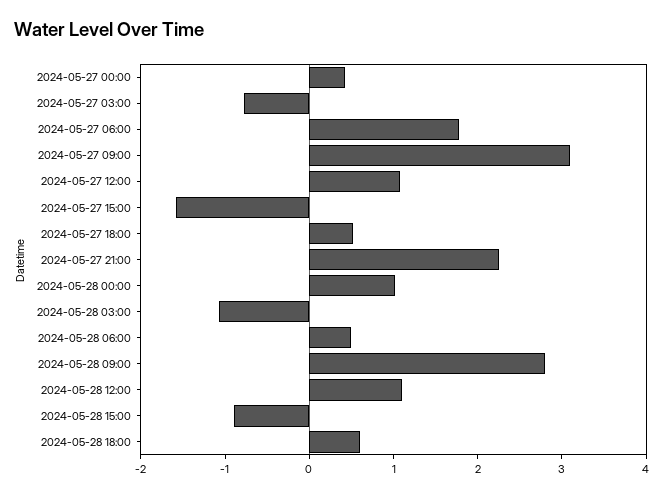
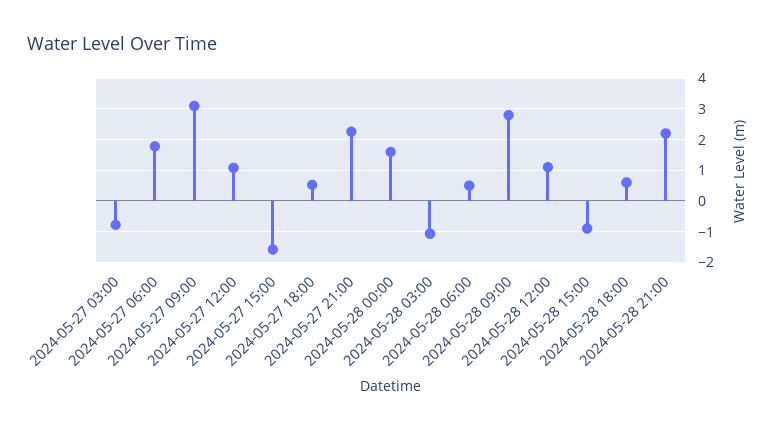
2024-05-27 00:00: 0.4 -> none
2024-05-28 00:00: 1 -> 1.6
2024-05-28 21:00: none -> 2.2

